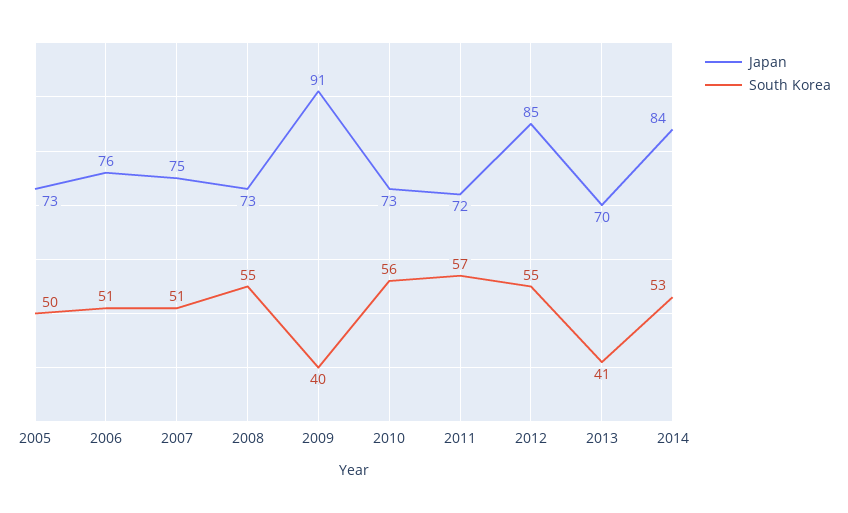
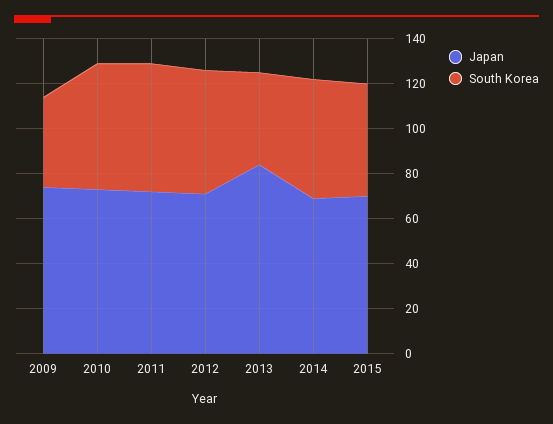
Japan, 2005: 73 -> none
South Korea, 2005: 50 -> none
Japan, 2006: 76 -> none
South Korea, 2006: 51 -> none
Japan, 2007: 75 -> none
South Korea, 2007: 51 -> none
Japan, 2008: 73 -> none
South Korea, 2008: 55 -> none
Japan, 2009: 91 -> 75
Japan, 2012: 85 -> 70
Japan, 2013: 70 -> 85
Japan, 2014: 84 -> 70
Japan, 2015: none -> 70
South Korea, 2015: none -> 50

